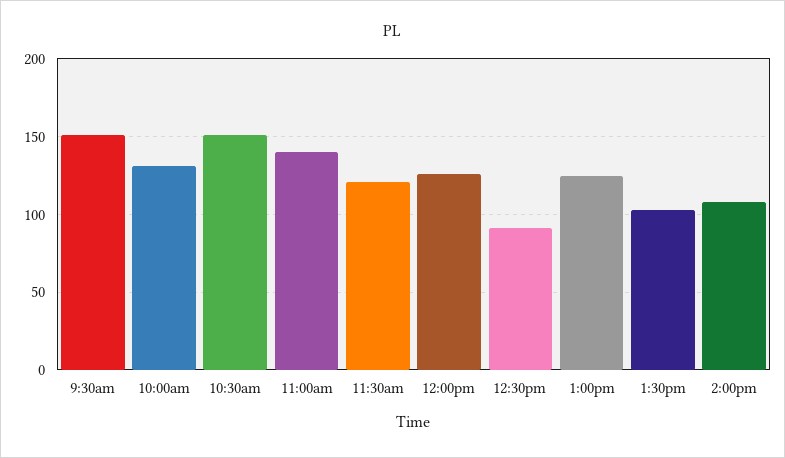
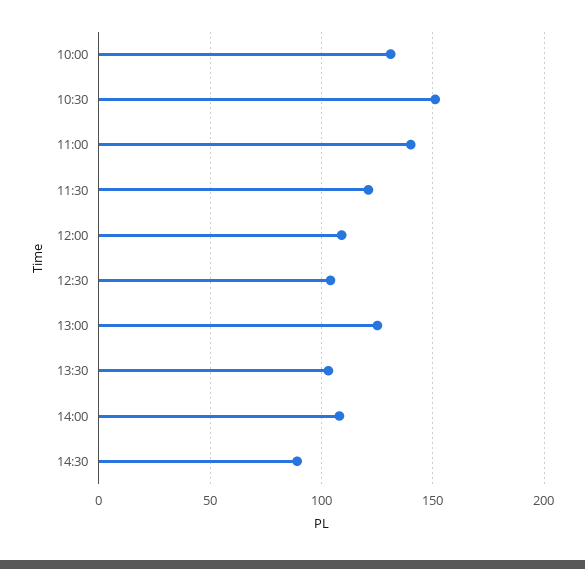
9:30am: 150 -> none
12:00pm: 125 -> 110
12:30pm: 90 -> 105
14:30: none -> 90

